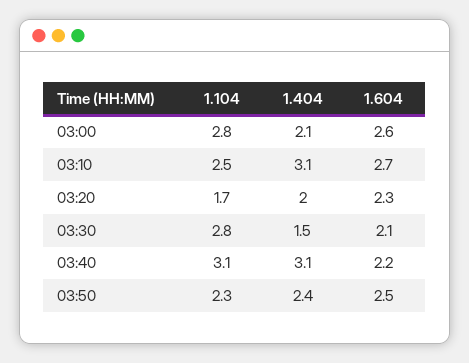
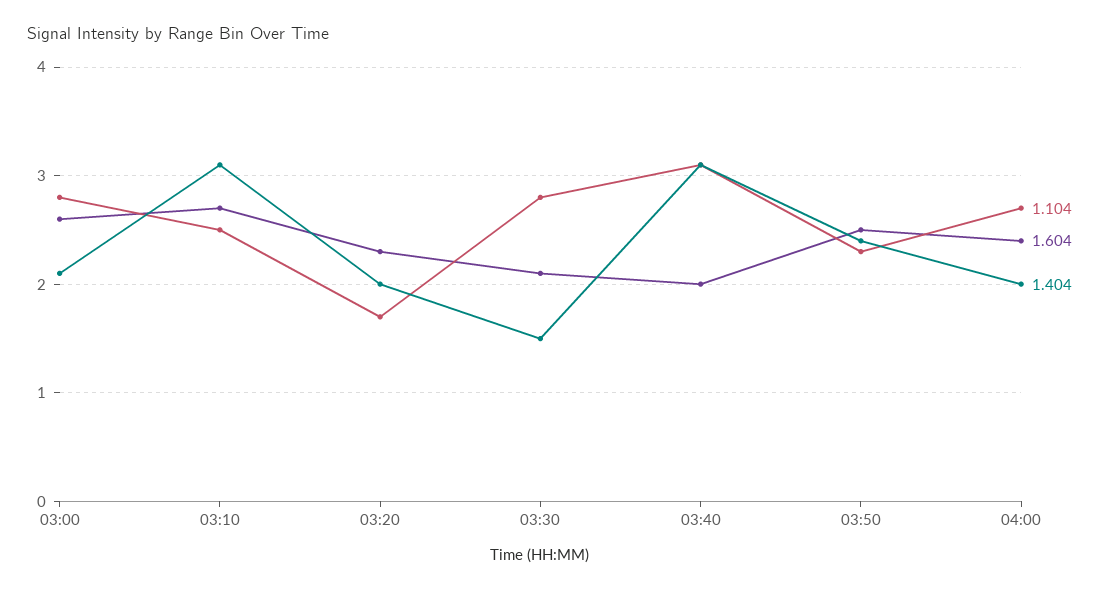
1.604, 03:40: 2.2 -> 2
1.104, 04:00: none -> 2.7
1.604, 04:00: none -> 2.4
1.404, 04:00: none -> 2

